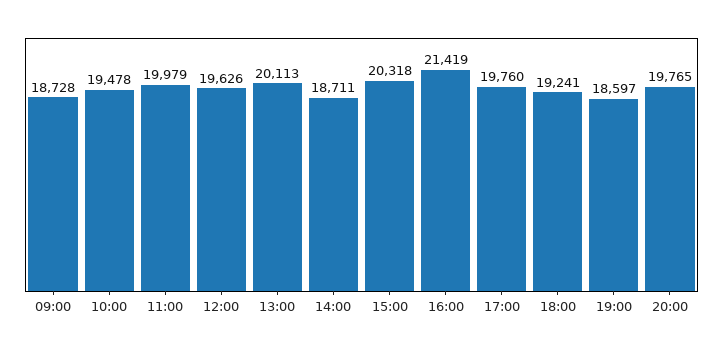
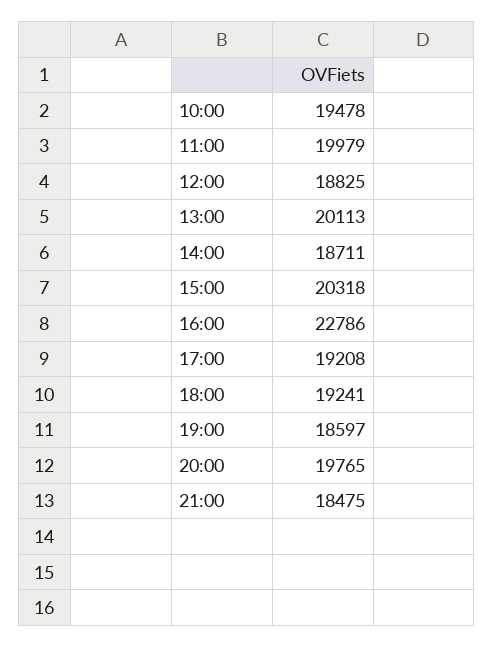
09:00: 18728 -> none
12:00: 19626 -> 18825
16:00: 21419 -> 22786
17:00: 19760 -> 19208
21:00: none -> 18475

